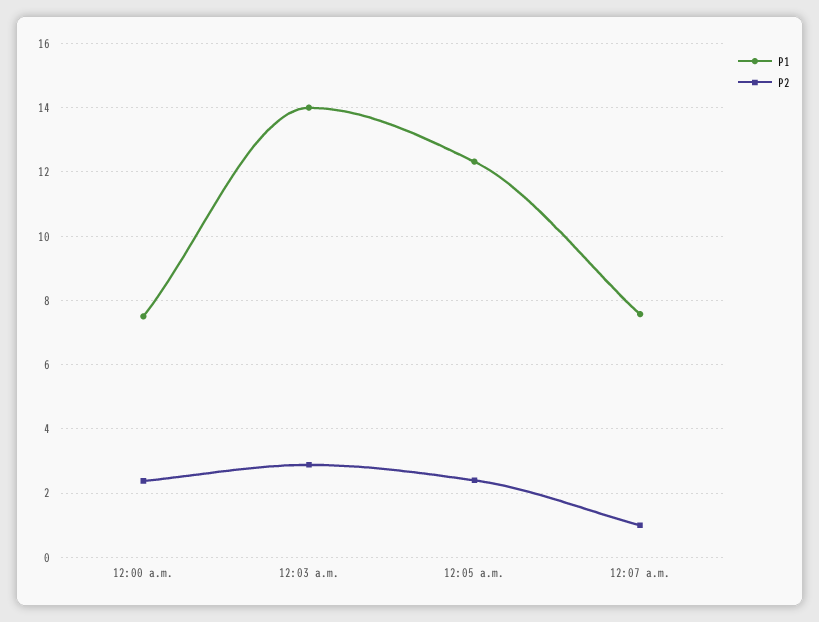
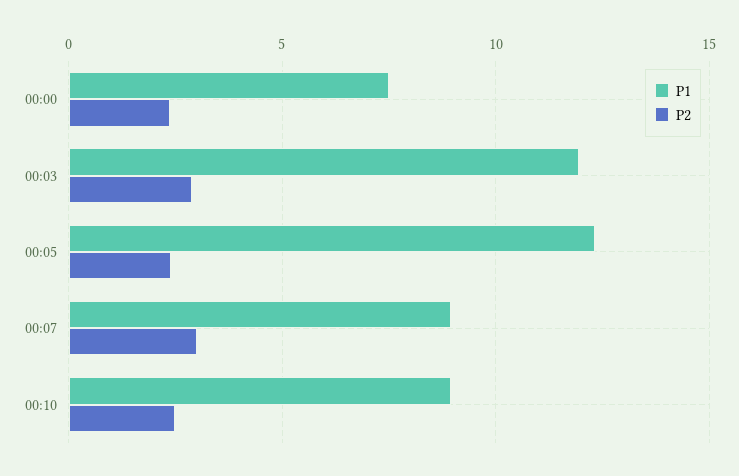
P1, 12:03 a.m.: 14 -> 12
P1, 12:07 a.m.: 7.6 -> 9
P2, 12:07 a.m.: 1 -> 3
P1, 00:10: none -> 9
P2, 00:10: none -> 2.5

